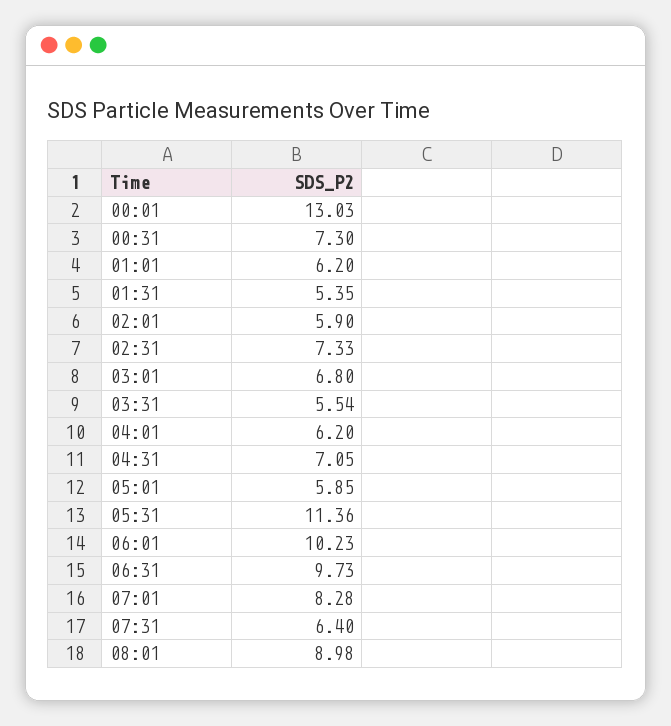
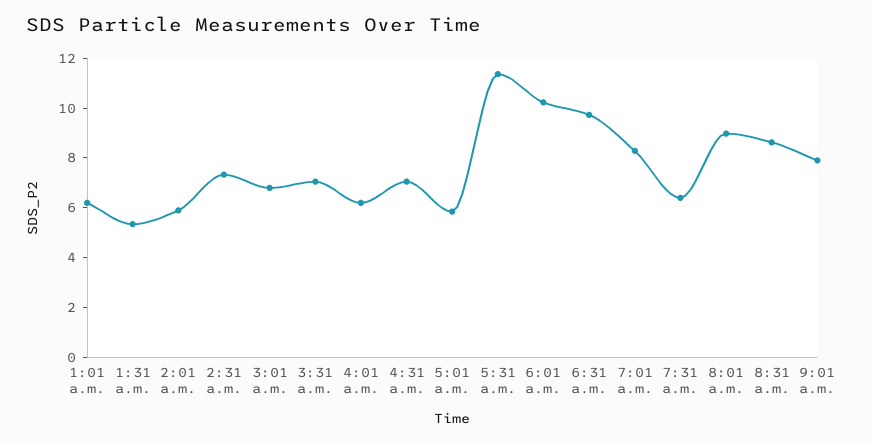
00:01: 13.03 -> none
00:31: 7.3 -> none
03:31: 5.54 -> 7
8:31 a.m.: none -> 8.5
9:01 a.m.: none -> 8

